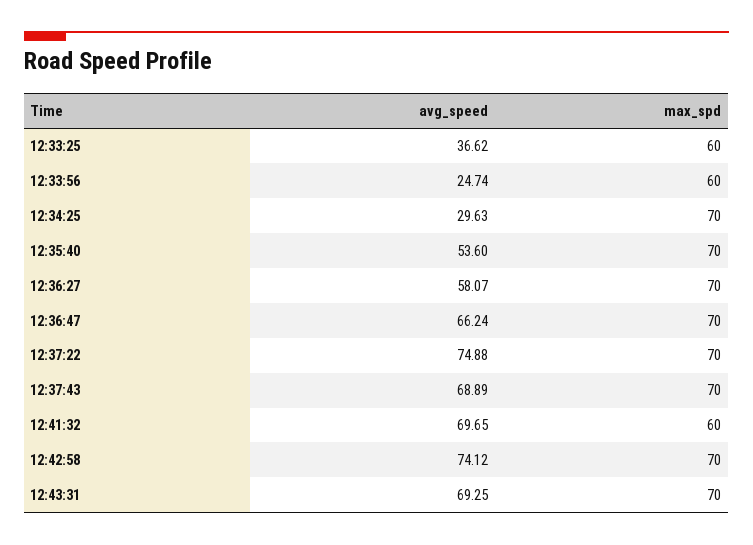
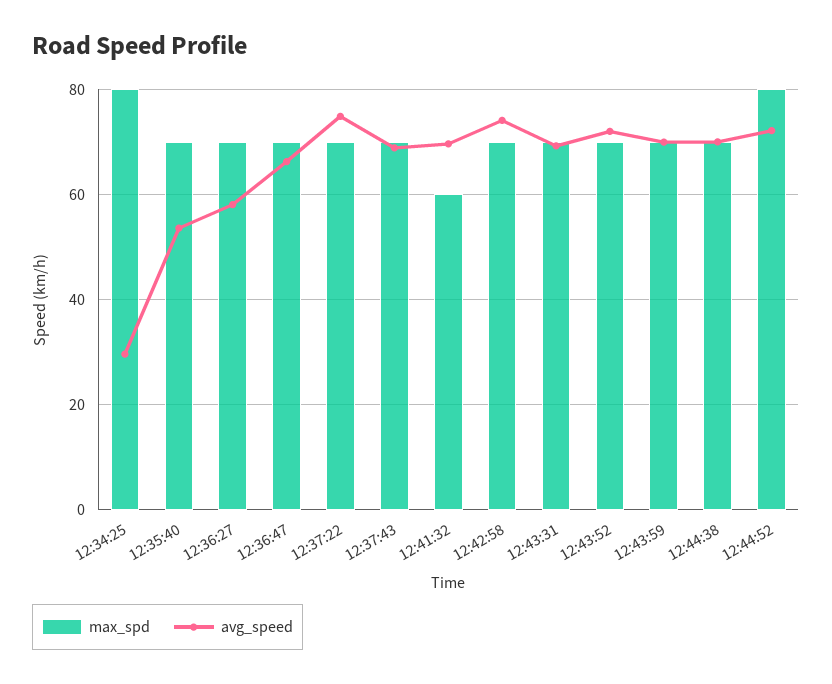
avg_speed, 12:33:25: 36.62 -> none
max_spd, 12:33:25: 60 -> none
avg_speed, 12:33:56: 24.74 -> none
max_spd, 12:33:56: 60 -> none
max_spd, 12:34:25: 70 -> 80
max_spd, 12:43:52: none -> 70
avg_speed, 12:43:52: none -> 72
max_spd, 12:43:59: none -> 70
avg_speed, 12:43:59: none -> 70
max_spd, 12:44:38: none -> 70
avg_speed, 12:44:38: none -> 70
max_spd, 12:44:52: none -> 80
avg_speed, 12:44:52: none -> 72

